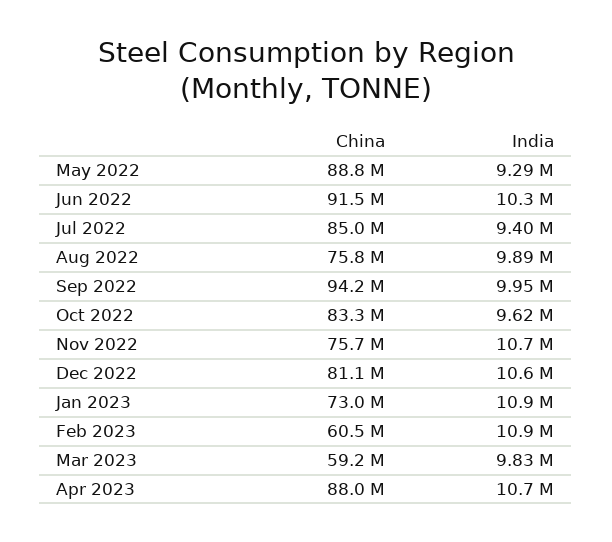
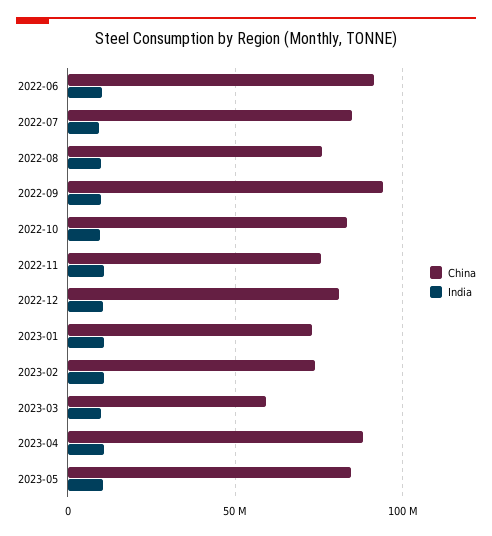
China, May 2022: 88800000 -> none
India, May 2022: 9290000 -> none
China, Feb 2023: 60500000 -> 75000000
China, 2023-05: none -> 85000000
India, 2023-05: none -> 10000000

